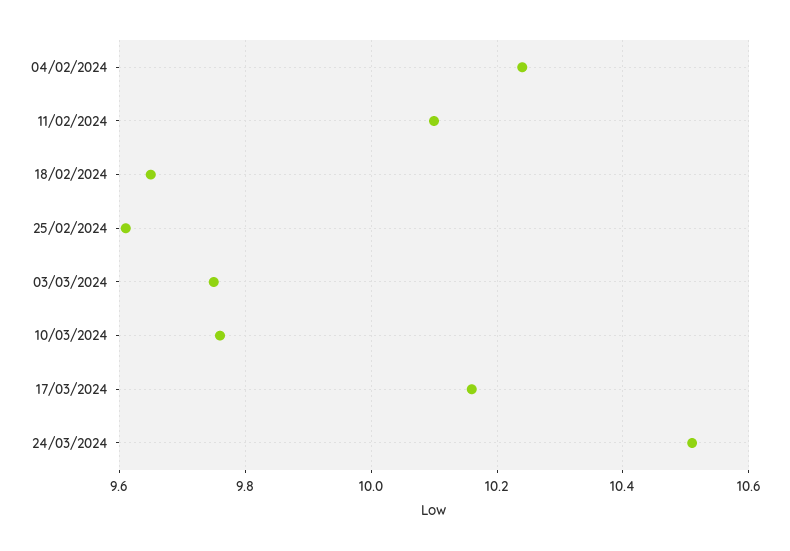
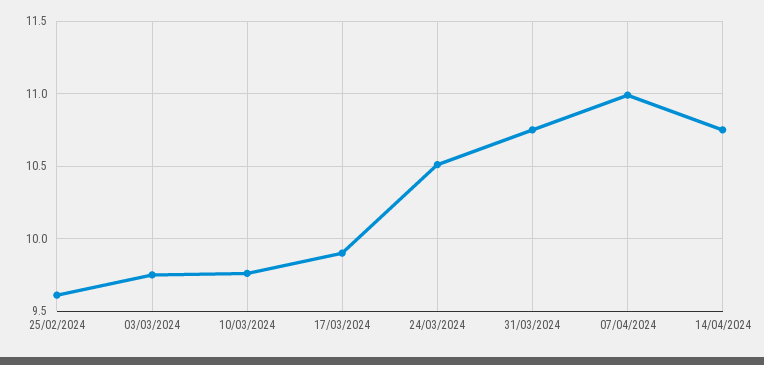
04/02/2024: 10.25 -> none
11/02/2024: 10.1 -> none
18/02/2024: 9.65 -> none
17/03/2024: 10.15 -> 9.9
31/03/2024: none -> 10.75
07/04/2024: none -> 11
14/04/2024: none -> 10.75

